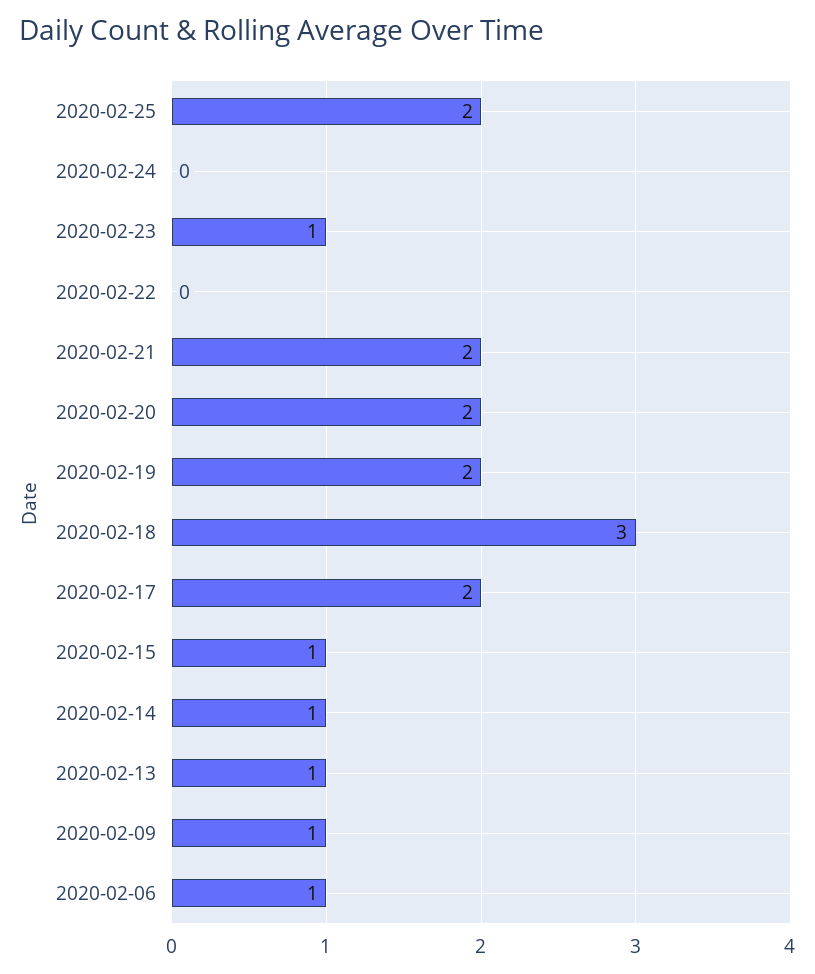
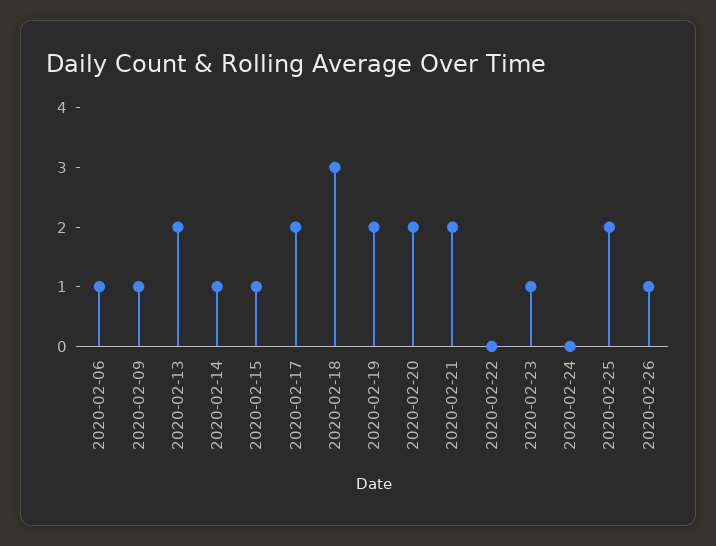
2020-02-13: 1 -> 2
2020-02-26: none -> 1

